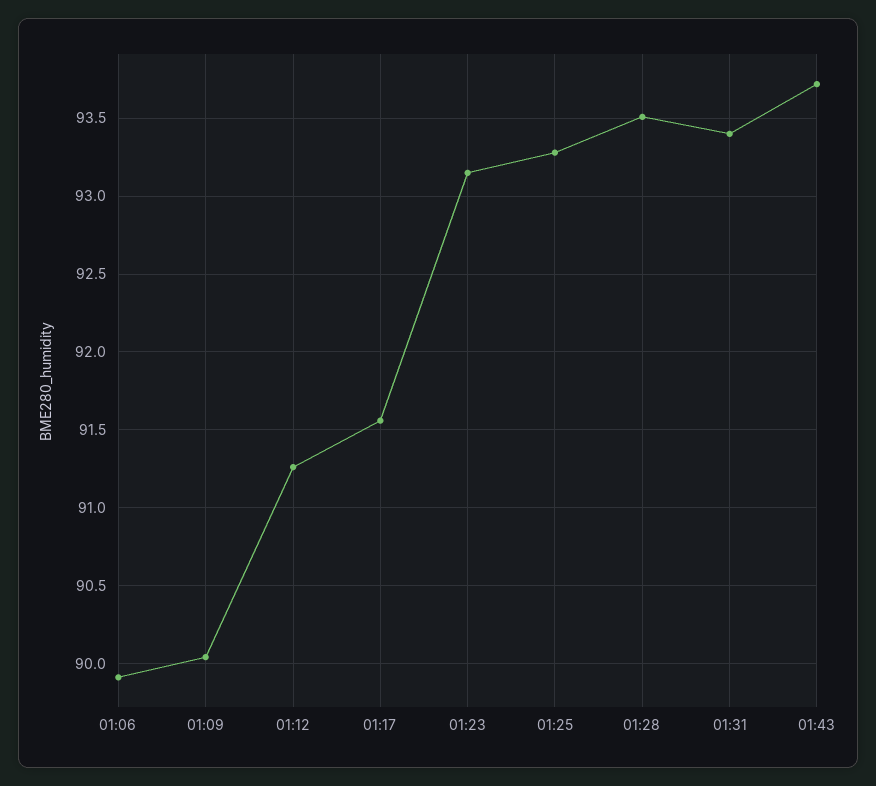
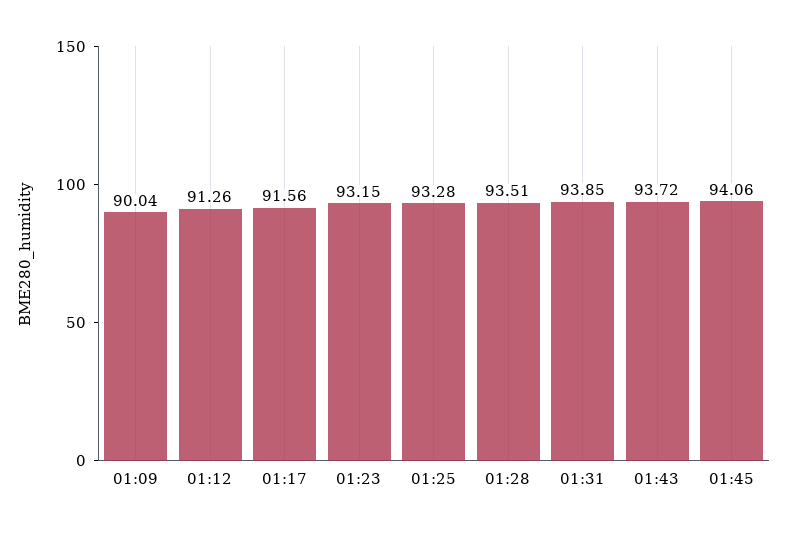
01:06: 89.9 -> none
01:31: 93.4 -> 93.85
01:45: none -> 94.06

